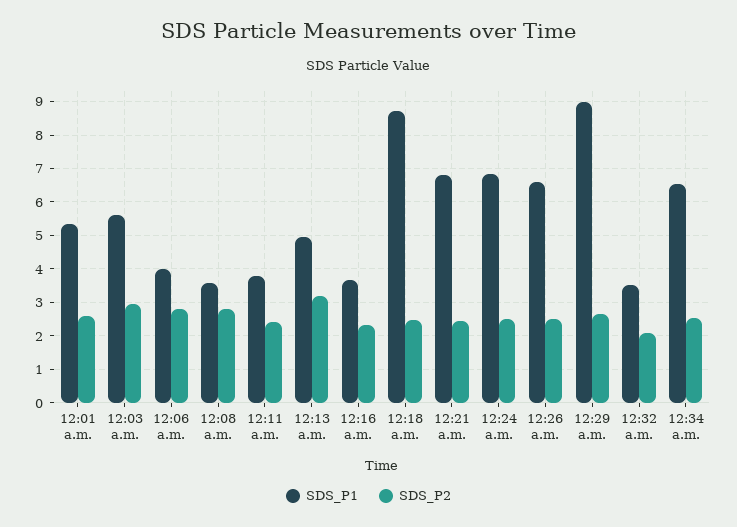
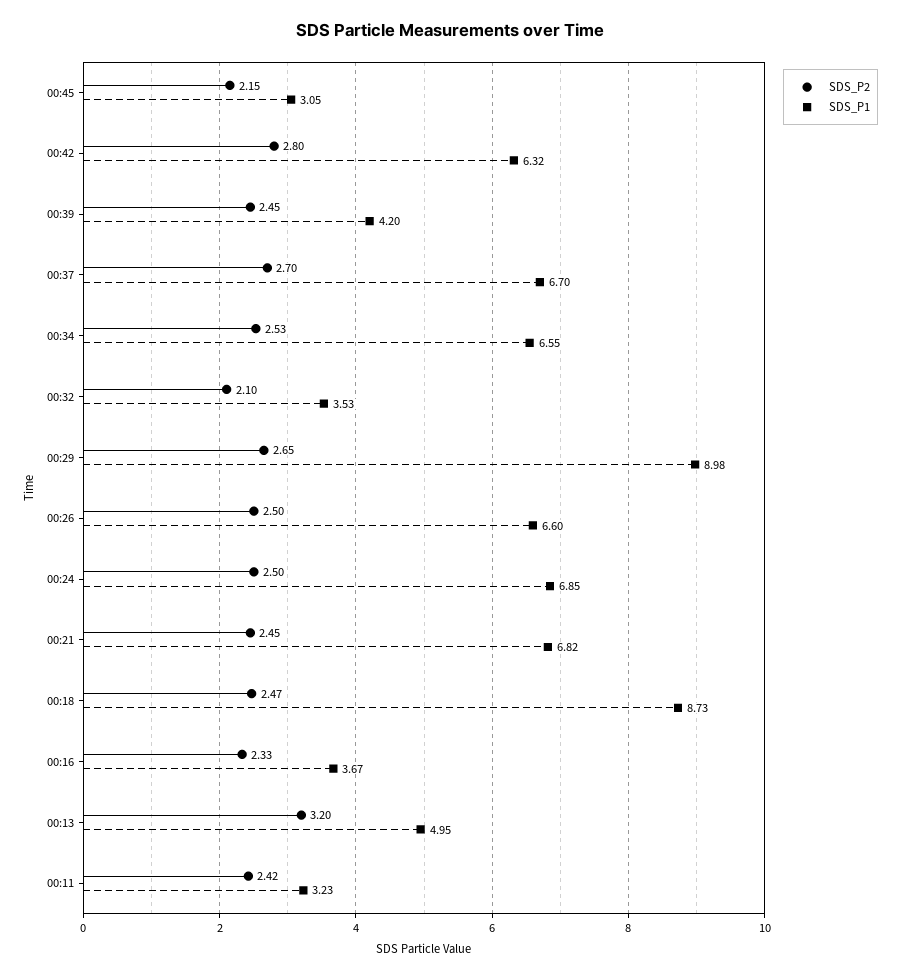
SDS_P1, 12:01 a.m.: 5.4 -> none
SDS_P2, 12:01 a.m.: 2.6 -> none
SDS_P1, 12:03 a.m.: 5.6 -> none
SDS_P2, 12:03 a.m.: 3 -> none
SDS_P1, 12:06 a.m.: 4 -> none
SDS_P2, 12:06 a.m.: 2.8 -> none
SDS_P1, 12:08 a.m.: 3.6 -> none
SDS_P2, 12:08 a.m.: 2.8 -> none
SDS_P1, 12:11 a.m.: 3.8 -> 3.23
SDS_P2, 00:45: none -> 2.15
SDS_P1, 00:45: none -> 3.05
SDS_P2, 00:42: none -> 2.8
SDS_P1, 00:42: none -> 6.32
SDS_P2, 00:39: none -> 2.45
SDS_P1, 00:39: none -> 4.2
SDS_P2, 00:37: none -> 2.7
SDS_P1, 00:37: none -> 6.7

